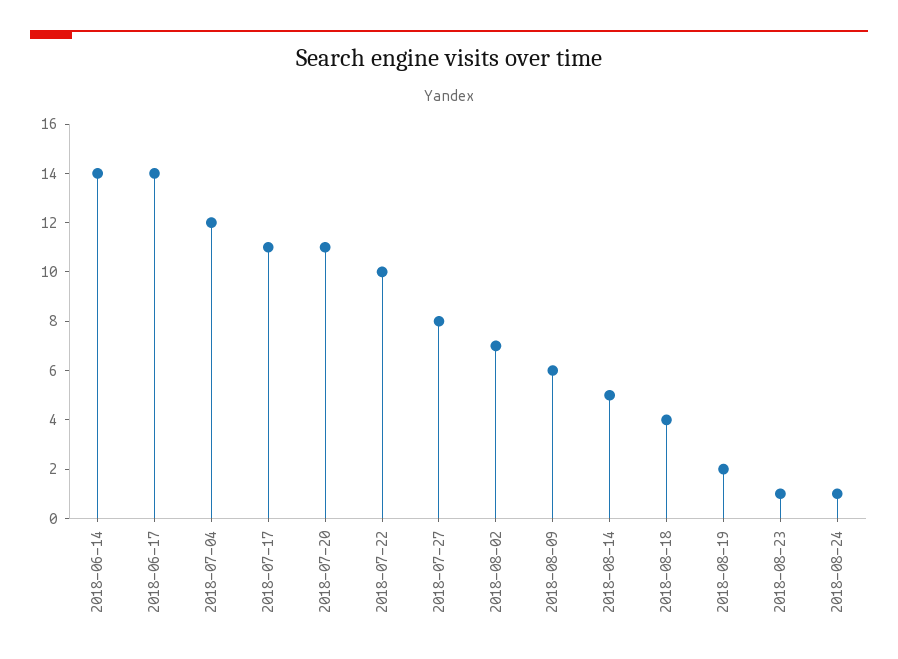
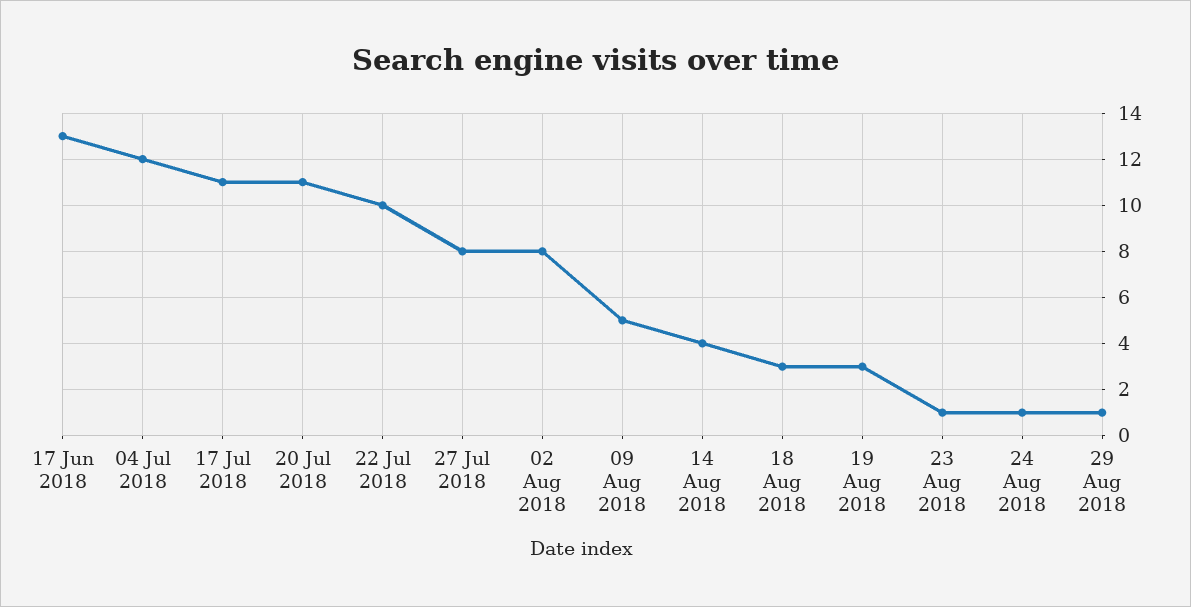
2018-06-14: 14 -> none
2018-06-17: 14 -> 13
2018-08-02: 7 -> 8
2018-08-09: 6 -> 5
2018-08-14: 5 -> 4
2018-08-18: 4 -> 3
2018-08-19: 2 -> 3
29 Aug 2018: none -> 1

